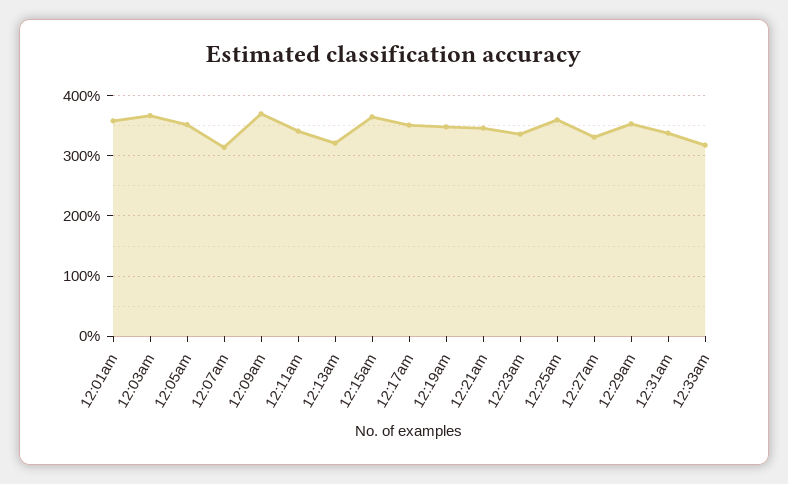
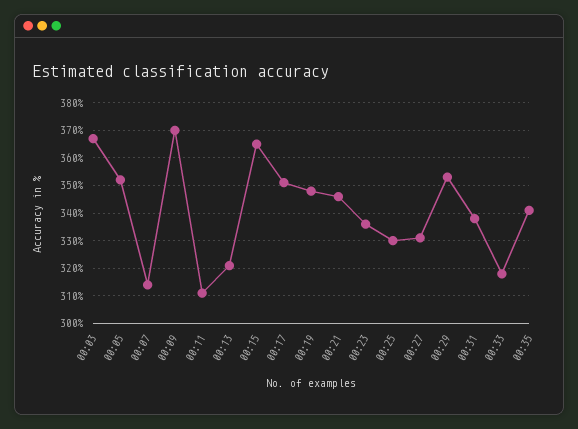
12:01am: 360 -> none
12:11am: 340 -> 310
12:25am: 360 -> 330
00:35: none -> 340

